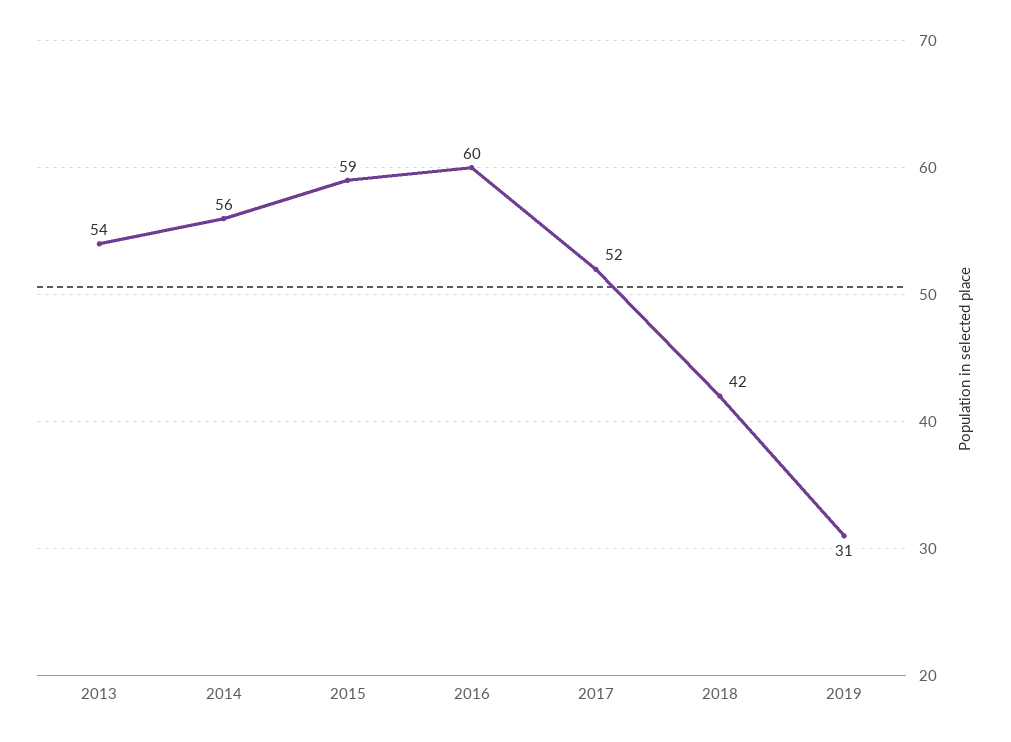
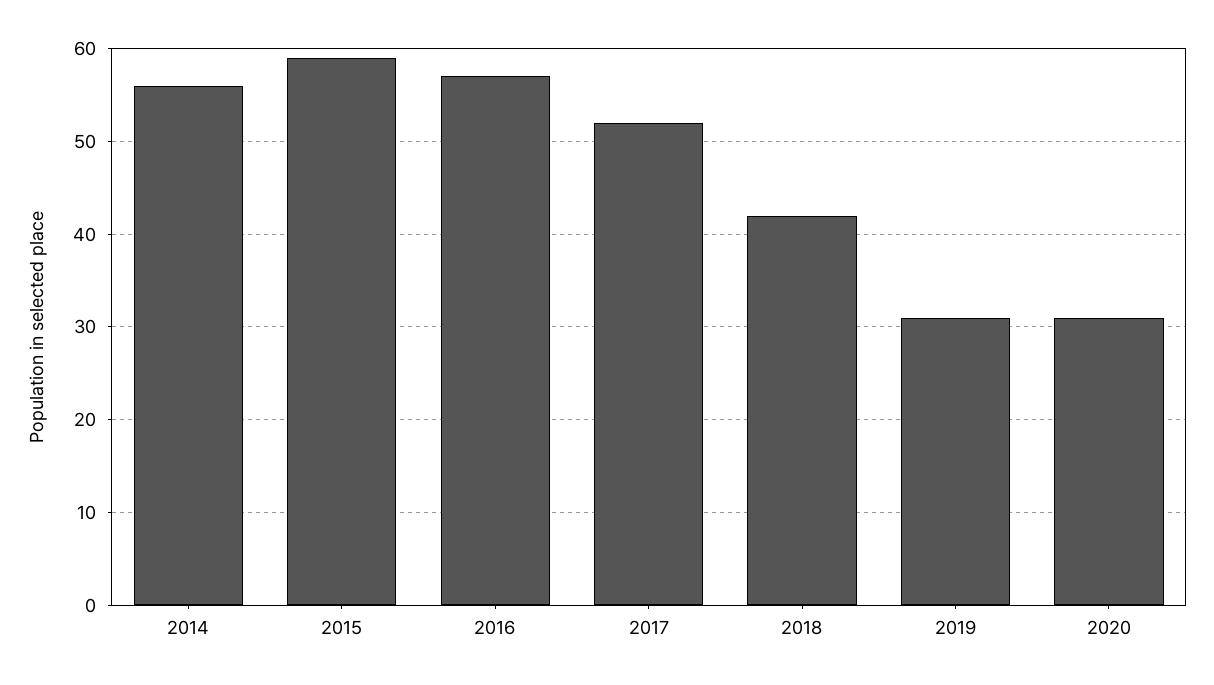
2013: 54 -> none
2016: 60 -> 57
2020: none -> 31

